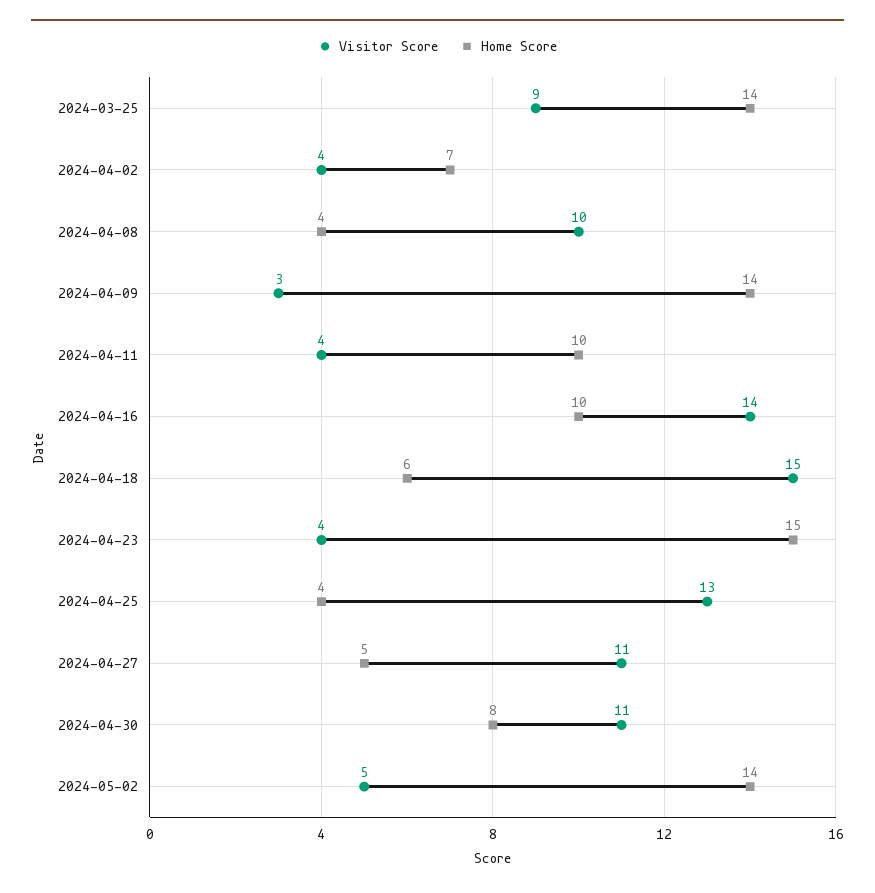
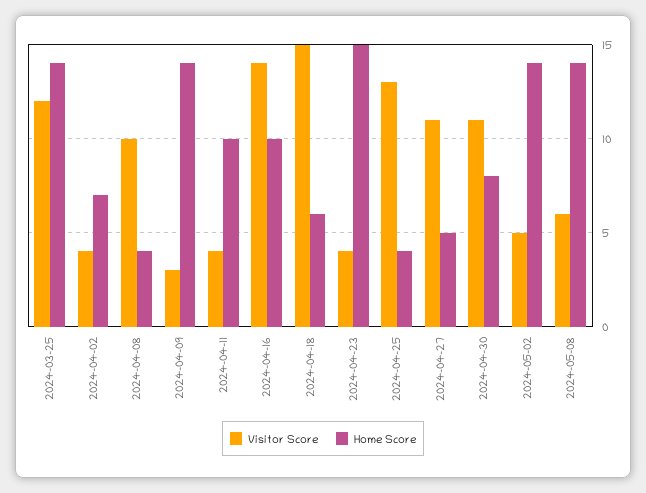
Visitor Score, 2024-03-25: 9 -> 12
Visitor Score, 2024-05-08: none -> 6
Home Score, 2024-05-08: none -> 14

